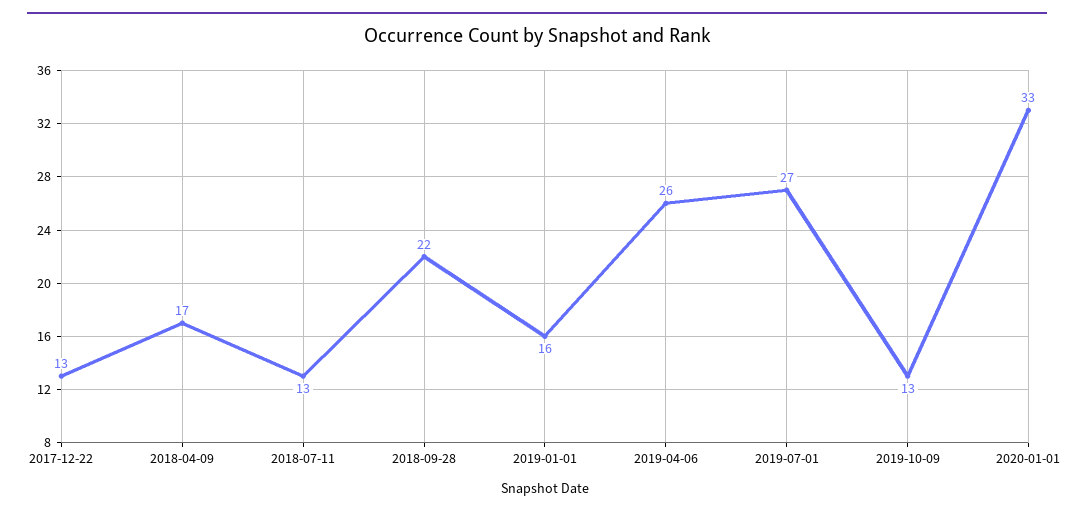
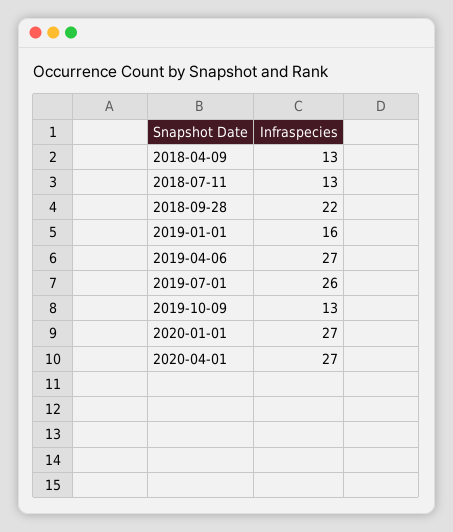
2017-12-22: 13 -> none
2018-04-09: 17 -> 13
2019-04-06: 26 -> 27
2019-07-01: 27 -> 26
2020-01-01: 33 -> 27
2020-04-01: none -> 27

